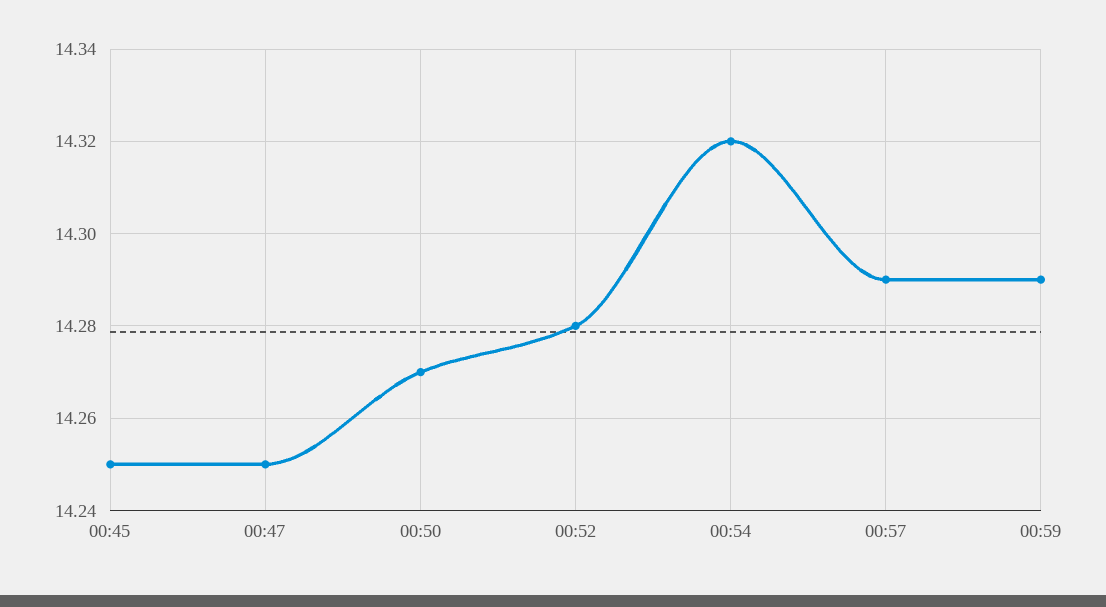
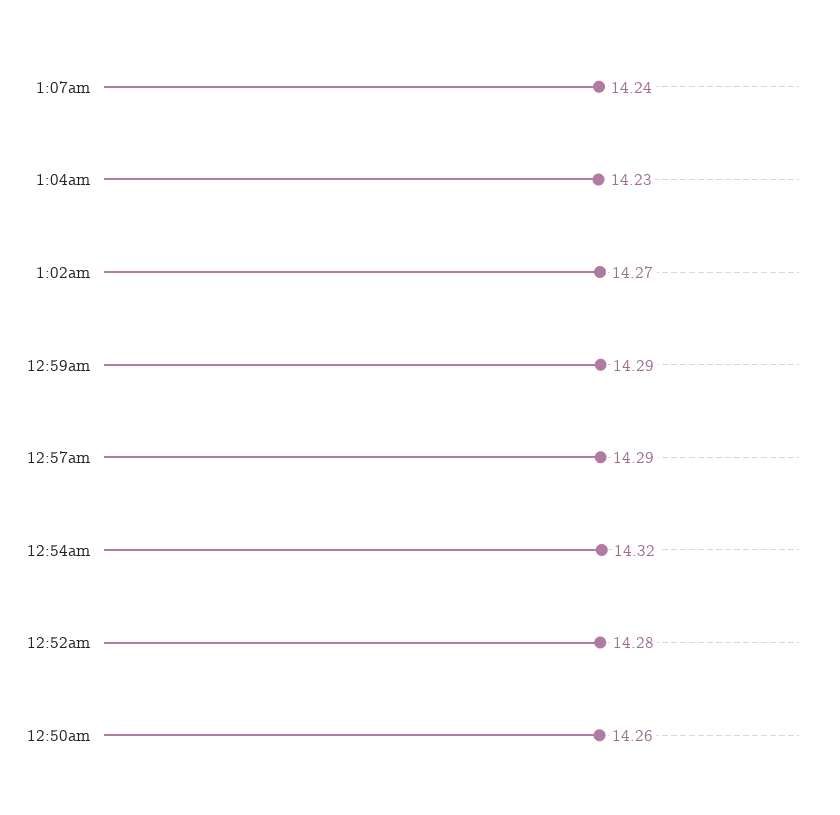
00:45: 14.25 -> none
00:47: 14.25 -> none
00:50: 14.27 -> 14.26
1:07am: none -> 14.24
1:04am: none -> 14.23
1:02am: none -> 14.27

